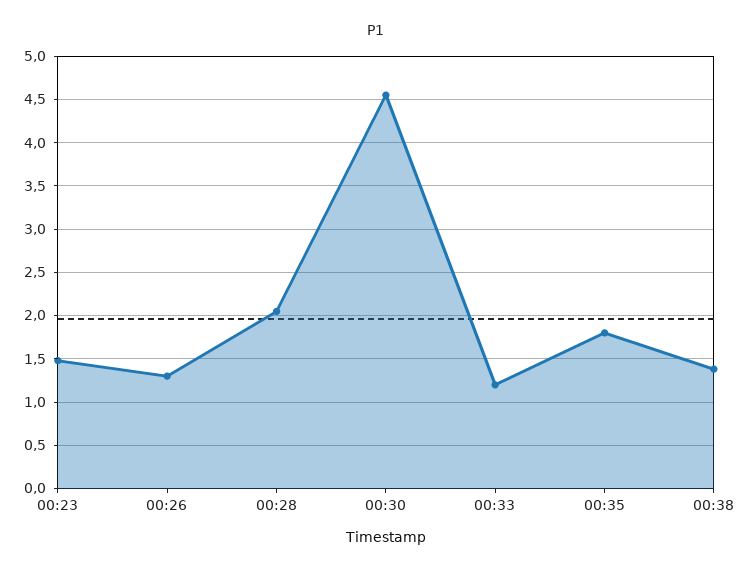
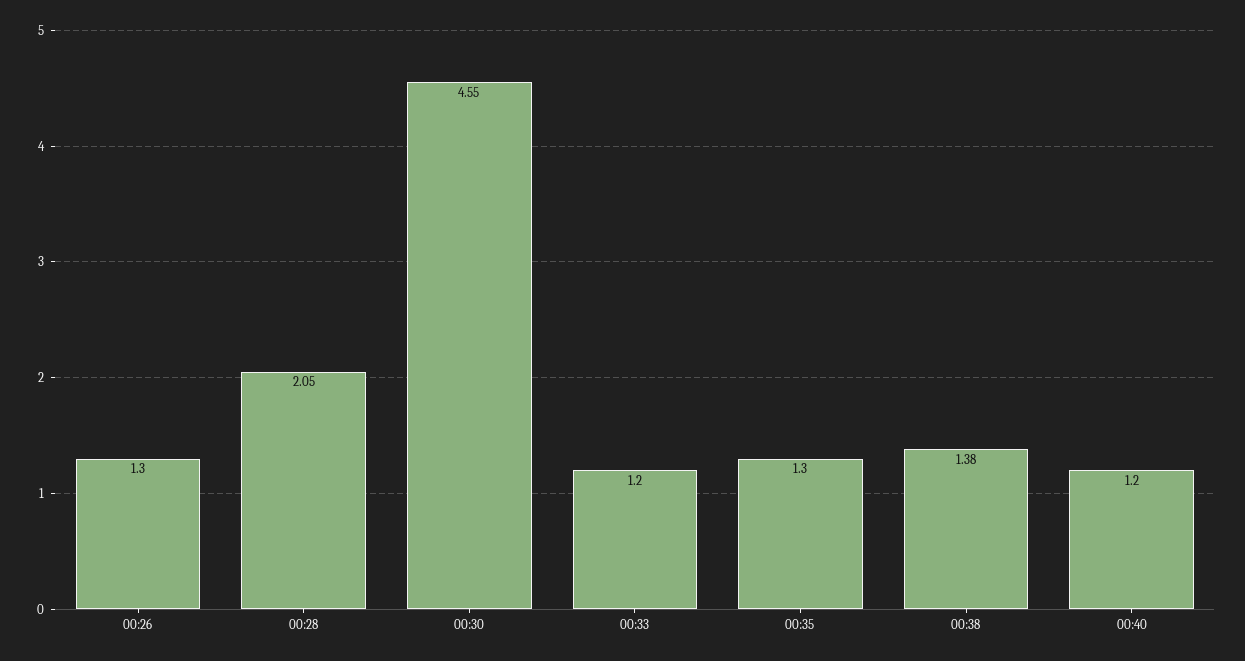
00:23: 1.5 -> none
00:35: 1.8 -> 1.3
00:40: none -> 1.2

